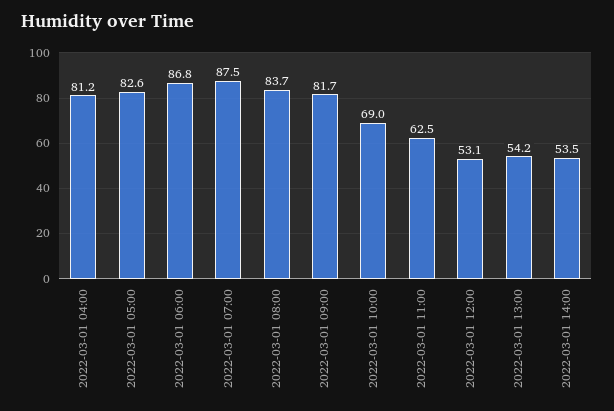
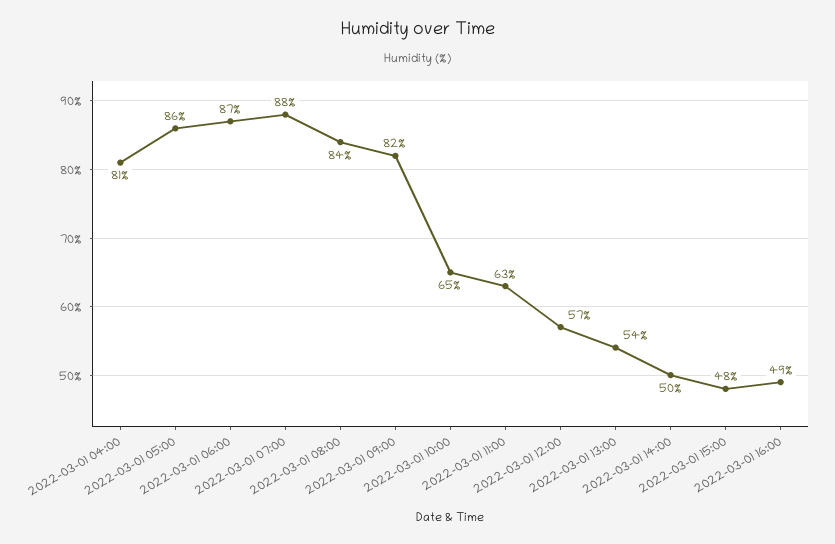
2022-03-01 05:00: 82.6 -> 86
2022-03-01 10:00: 69 -> 65
2022-03-01 12:00: 53.1 -> 57
2022-03-01 14:00: 53.5 -> 50
2022-03-01 15:00: none -> 48
2022-03-01 16:00: none -> 49

